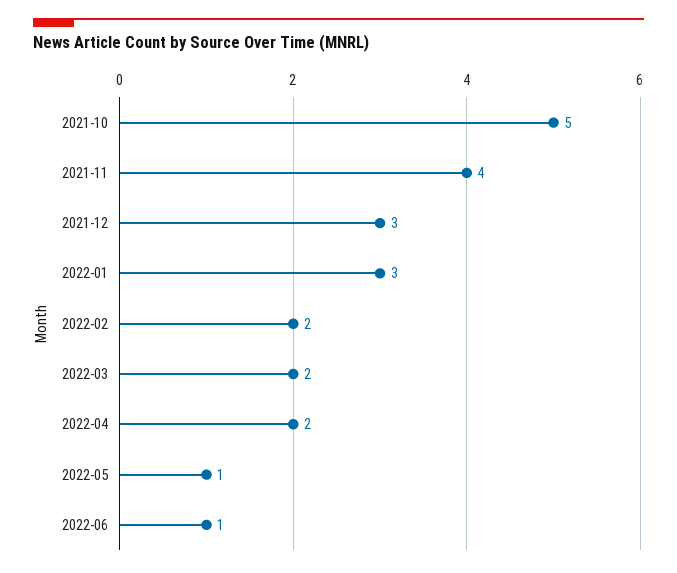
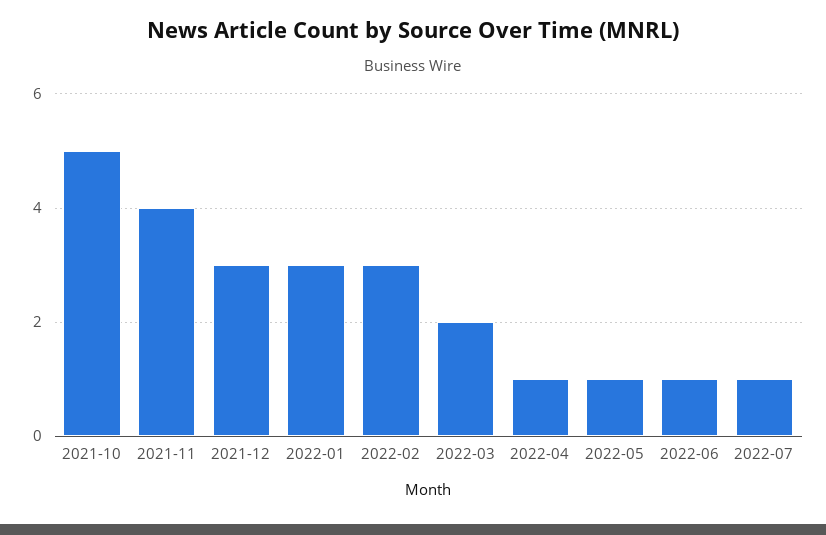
2022-02: 2 -> 3
2022-04: 2 -> 1
2022-07: none -> 1

